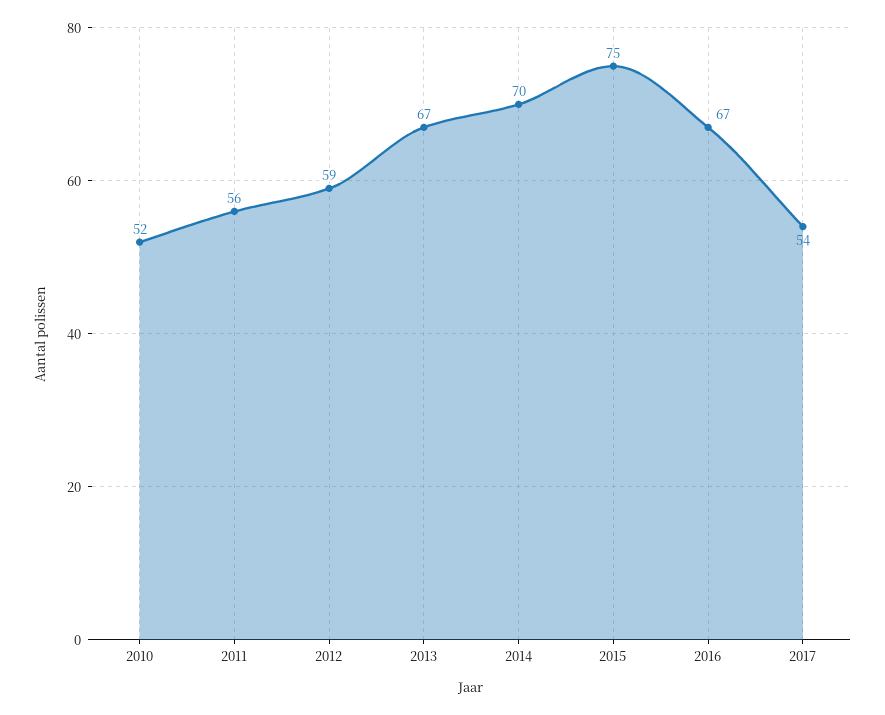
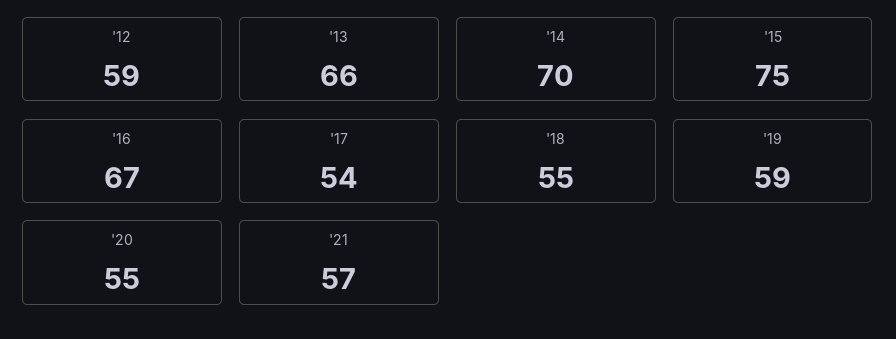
2010: 52 -> none
2011: 56 -> none
2013: 67 -> 66
'18: none -> 55
'19: none -> 59
'20: none -> 55
'21: none -> 57

